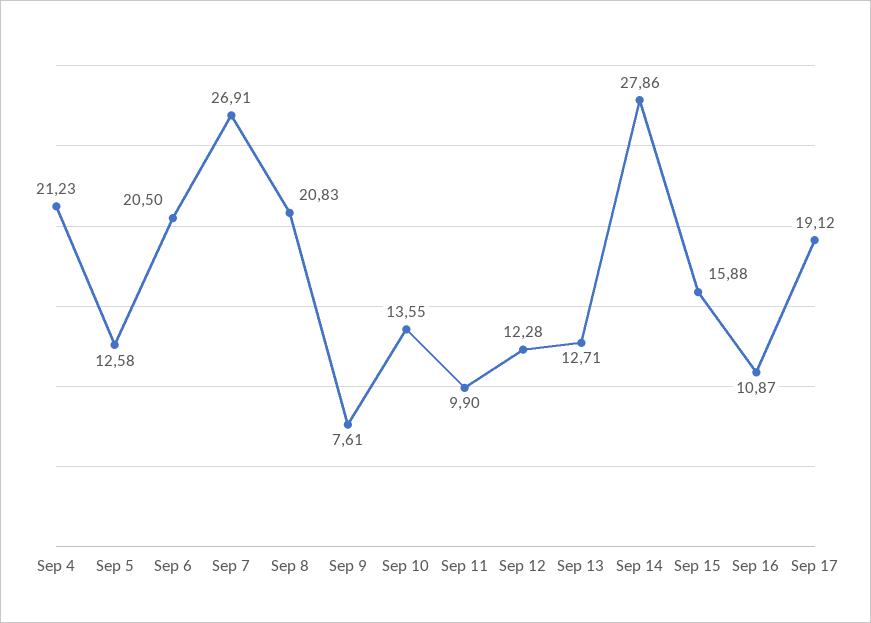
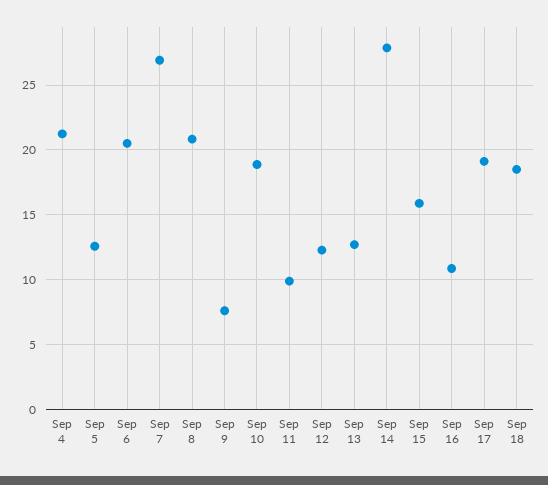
Sep 10: 13.55 -> 19
Sep 18: none -> 18.5

